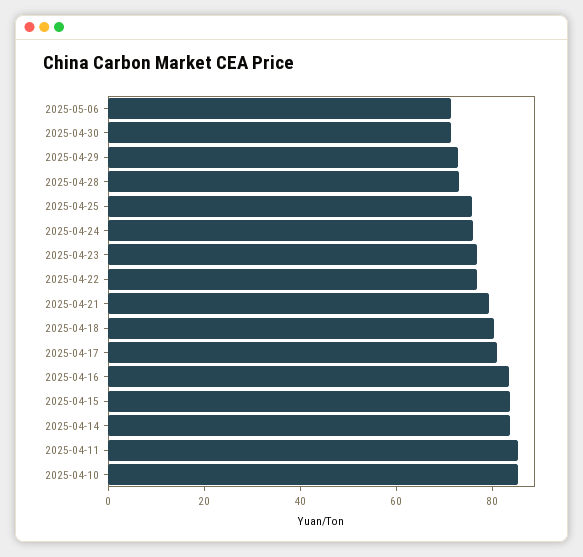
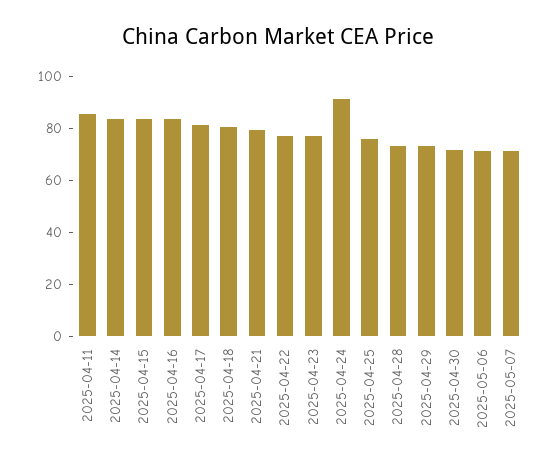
2025-04-24: 75 -> 90
2025-04-10: 85 -> none
2025-05-07: none -> 70

